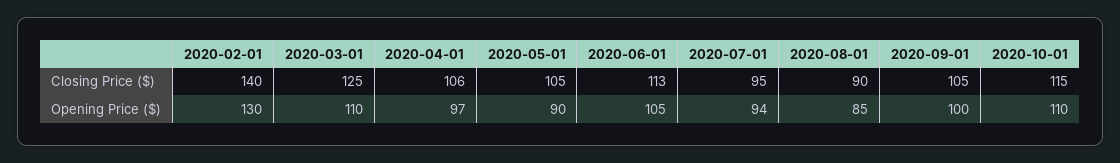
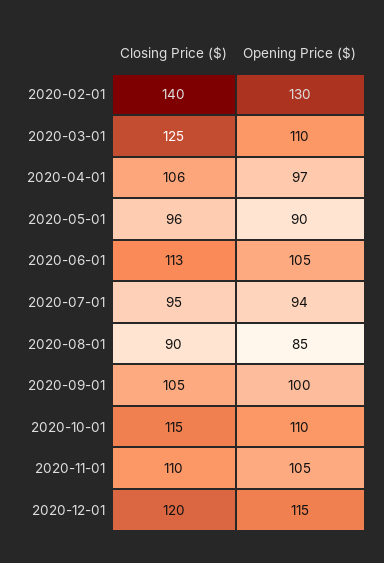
2020-05-01, Closing Price ($): 105 -> 96
2020-11-01, Closing Price ($): none -> 110
2020-11-01, Opening Price ($): none -> 105
2020-12-01, Closing Price ($): none -> 120
2020-12-01, Opening Price ($): none -> 115

